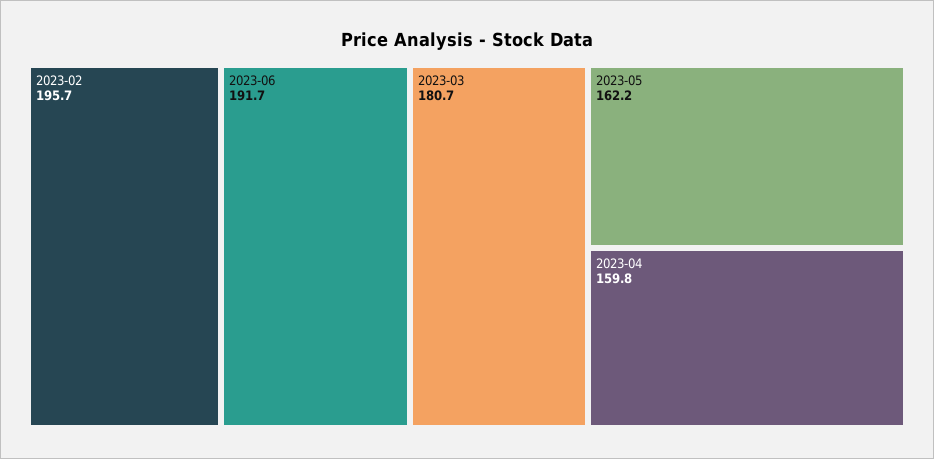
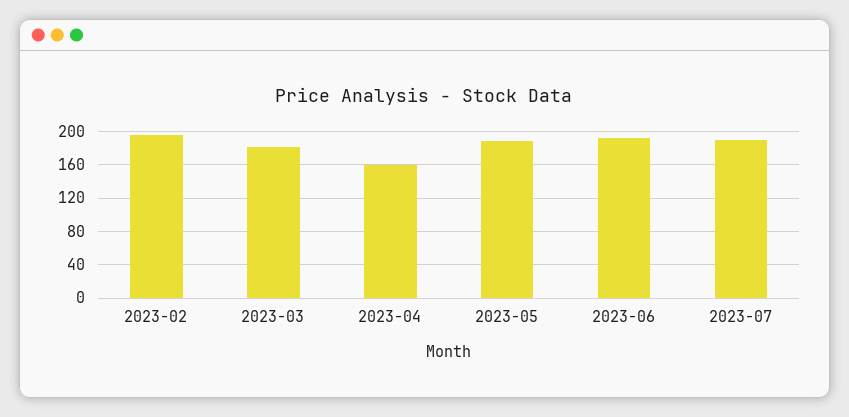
2023-05: 162.2 -> 190
2023-07: none -> 190

